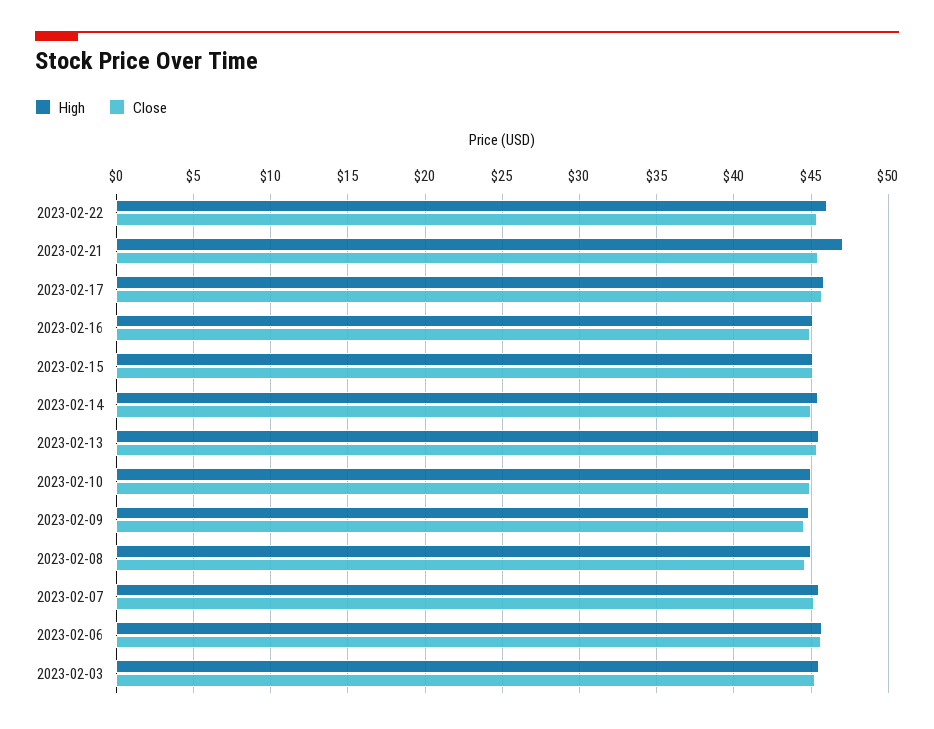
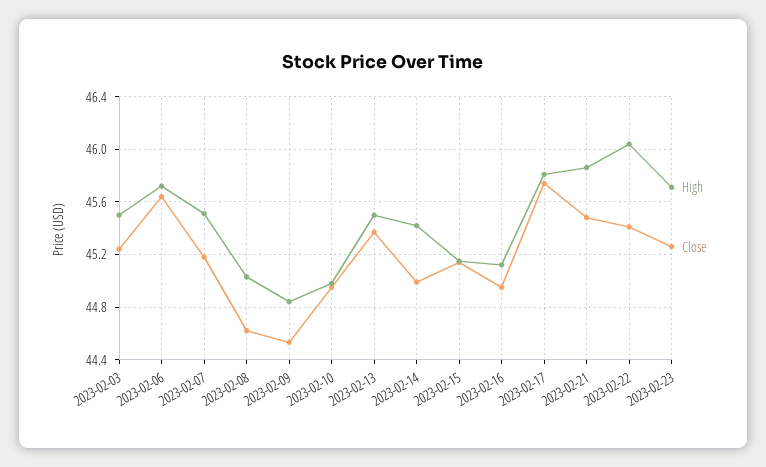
High, 2023-02-21: 47 -> 45.85
High, 2023-02-23: none -> 45.7
Close, 2023-02-23: none -> 45.25

